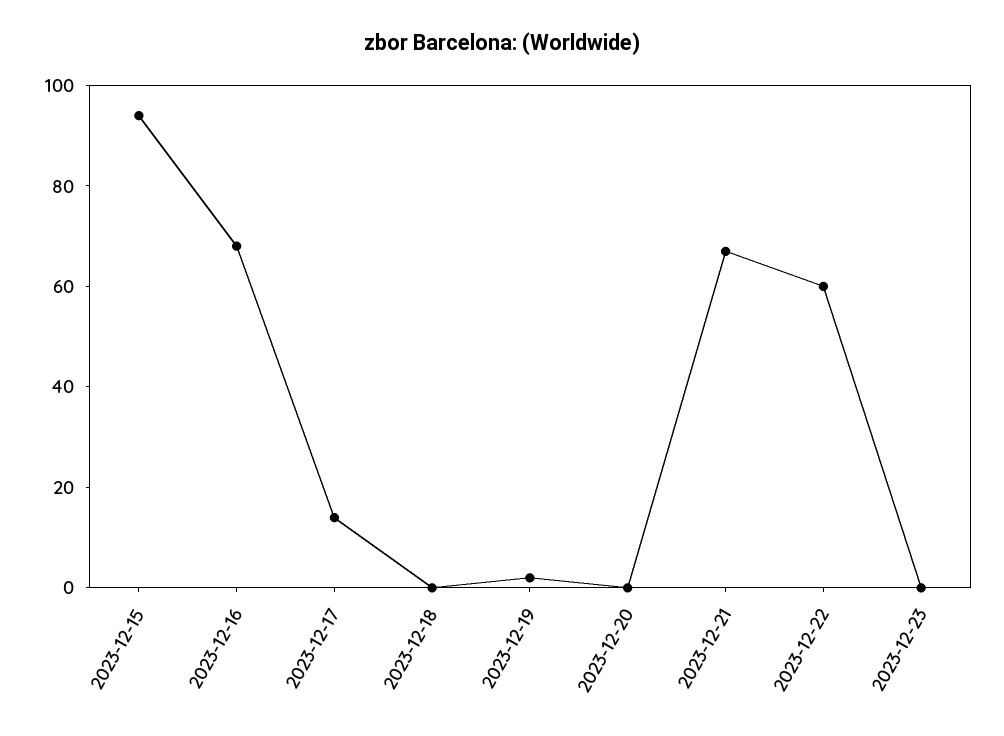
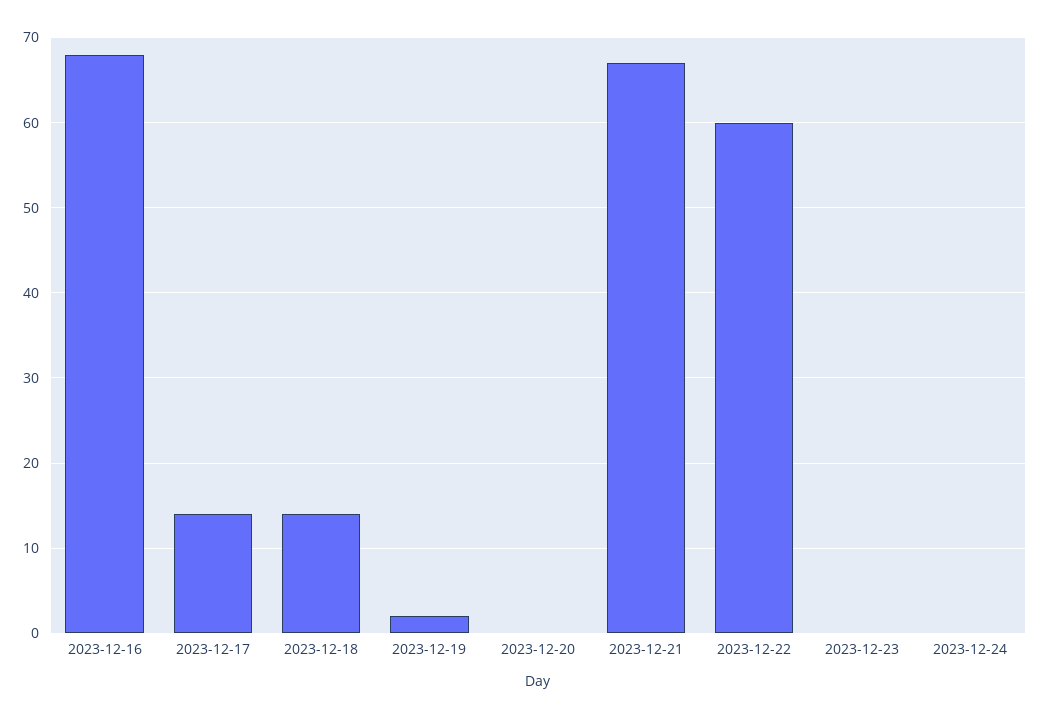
2023-12-15: 95 -> none
2023-12-18: 0 -> 14
2023-12-24: none -> 0

